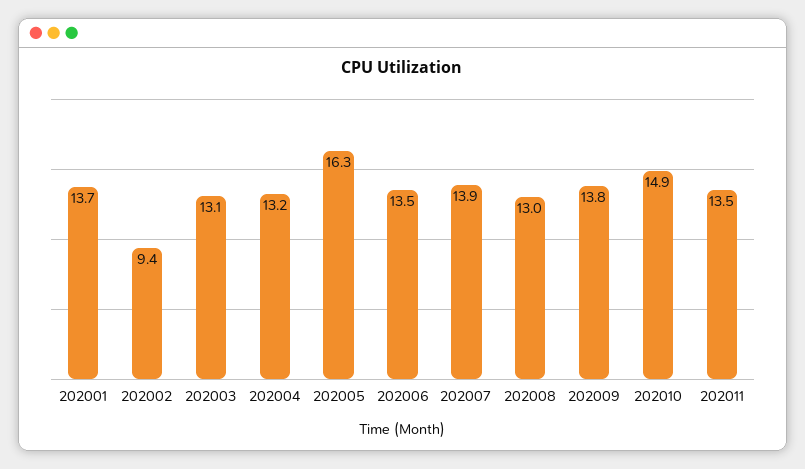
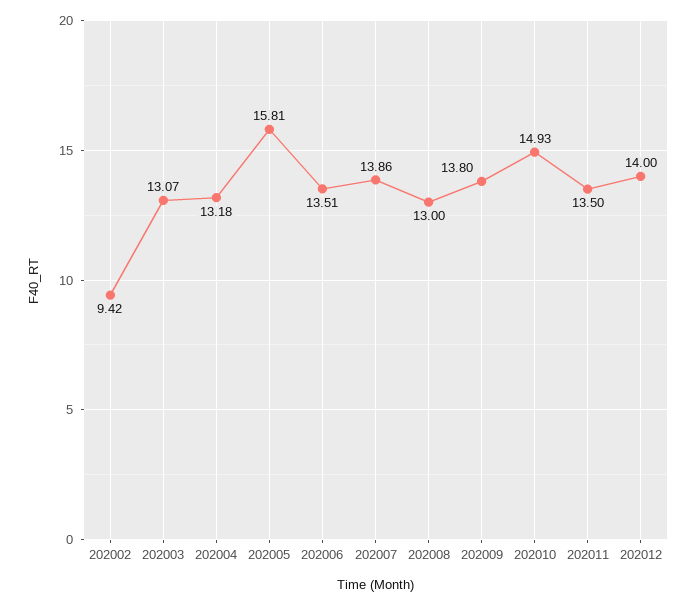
202001: 13.7 -> none
202005: 16.3 -> 15.81
202012: none -> 14

